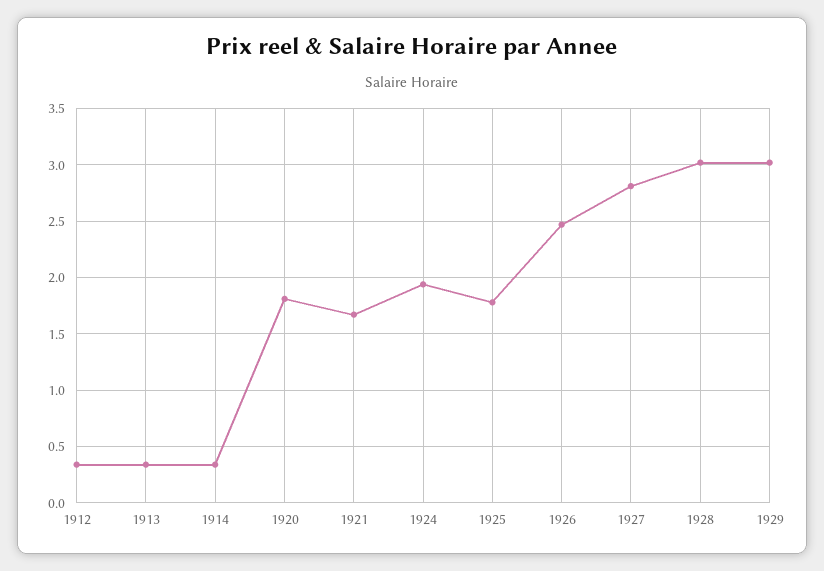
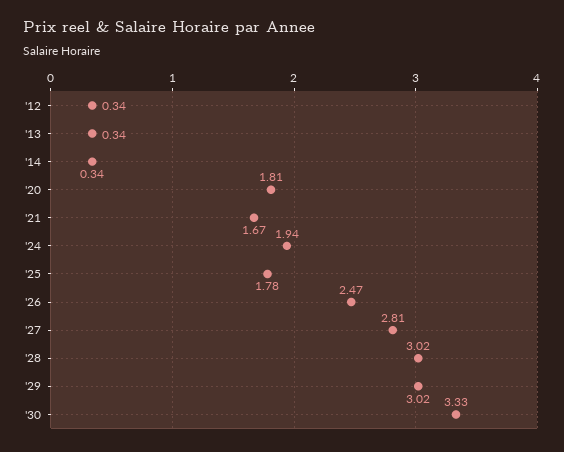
'30: none -> 3.33

